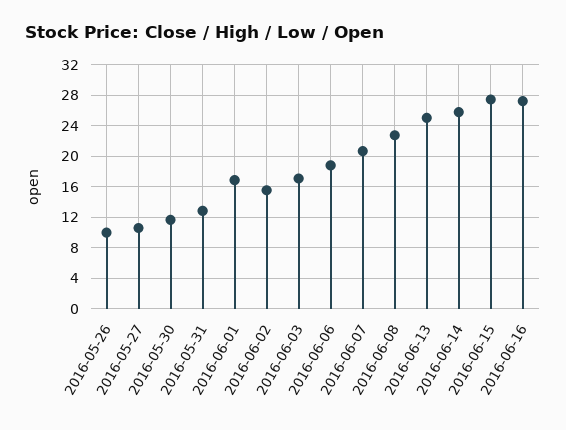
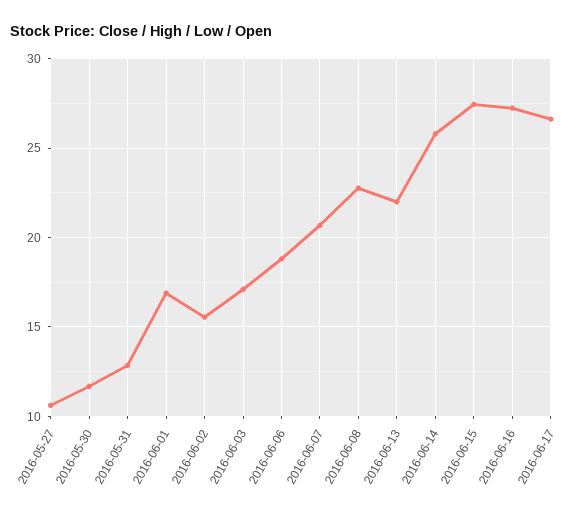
2016-05-26: 10 -> none
2016-06-13: 25 -> 22
2016-06-17: none -> 26.5

